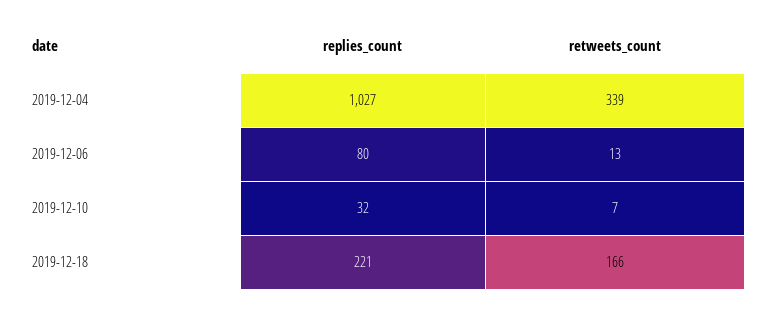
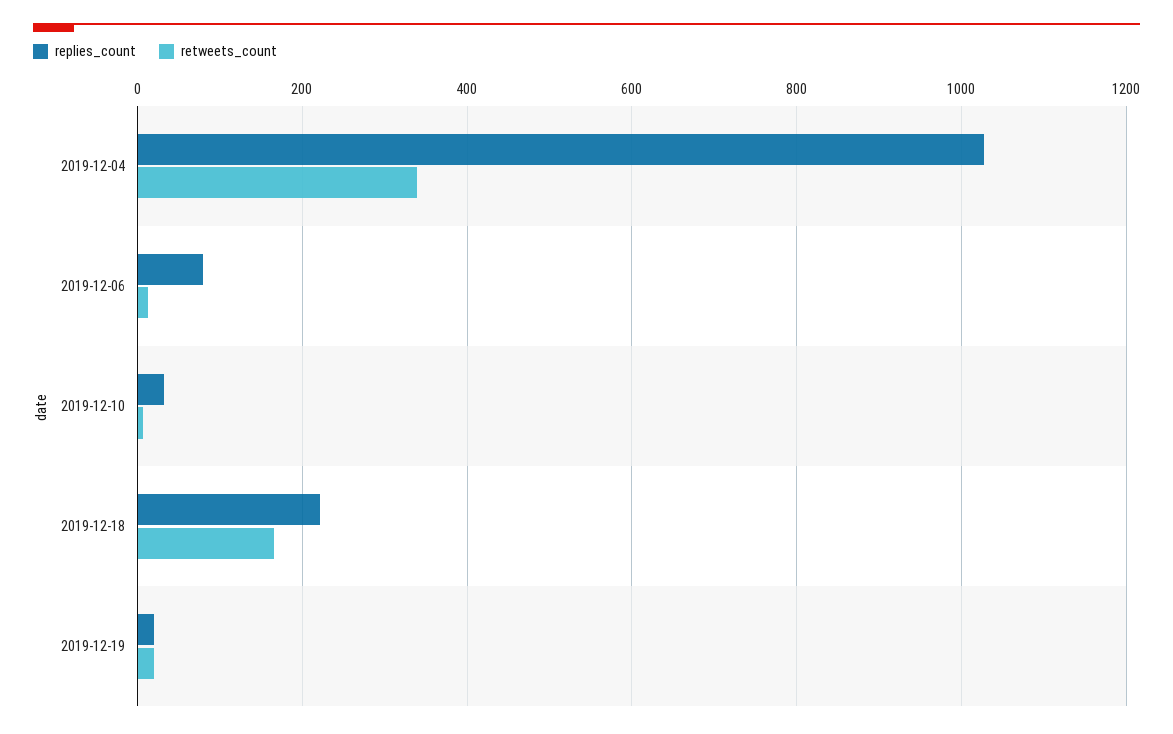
replies_count, 2019-12-19: none -> 20
retweets_count, 2019-12-19: none -> 20

